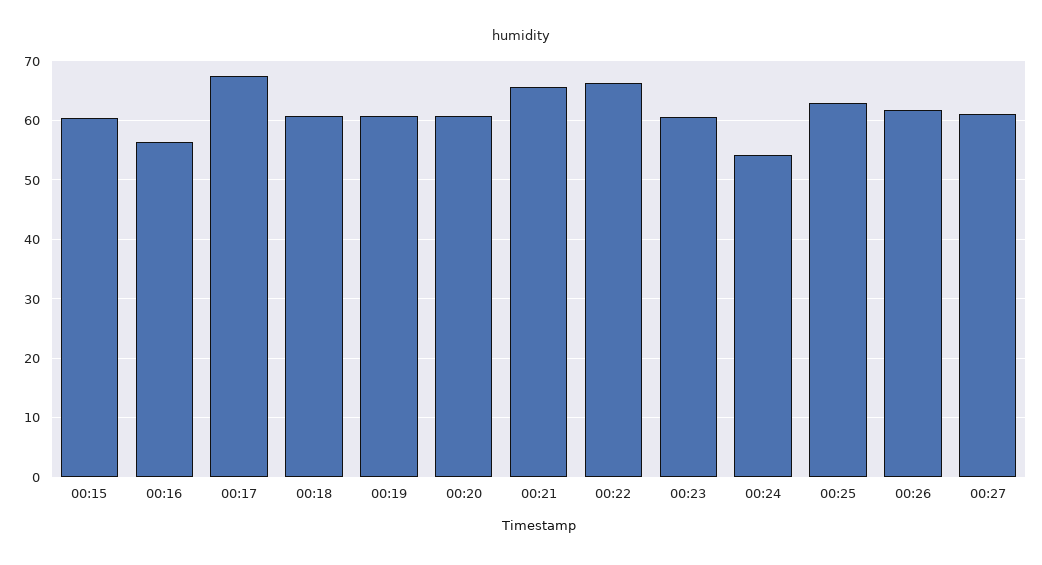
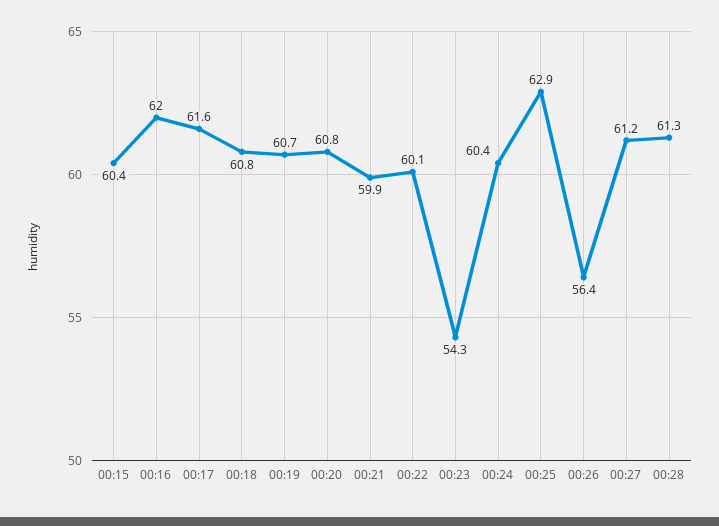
00:16: 56 -> 62
00:17: 68 -> 61.6
00:21: 66 -> 59.9
00:22: 66 -> 60.1
00:23: 60 -> 54.3
00:24: 54 -> 60.4
00:26: 62 -> 56.4
00:28: none -> 61.3

